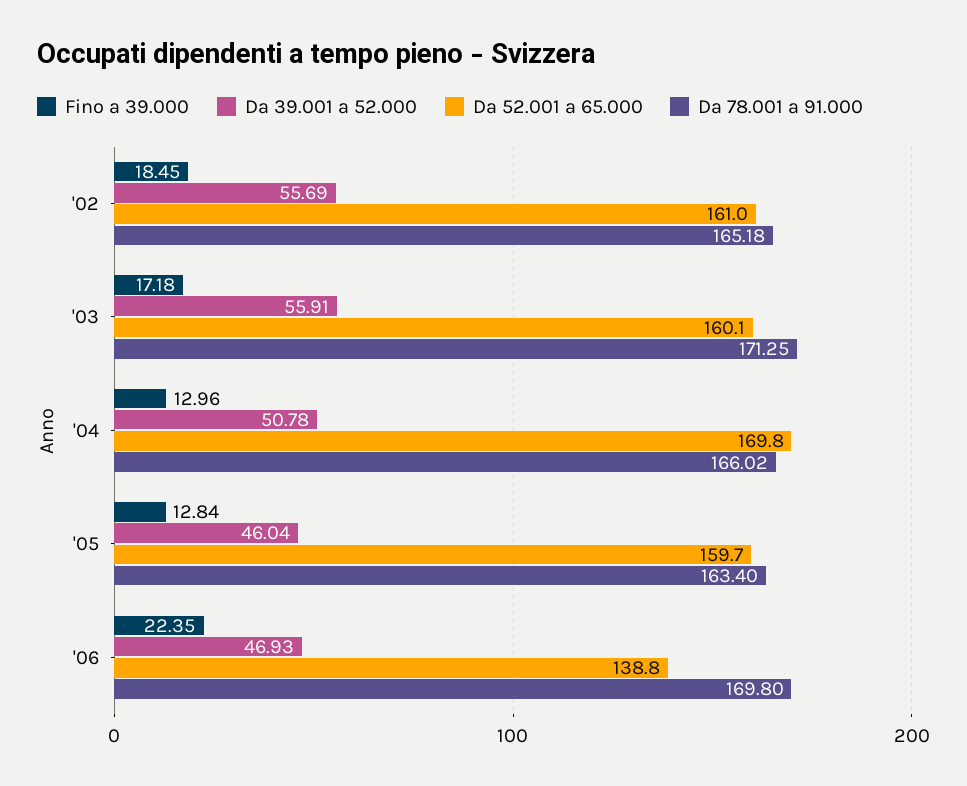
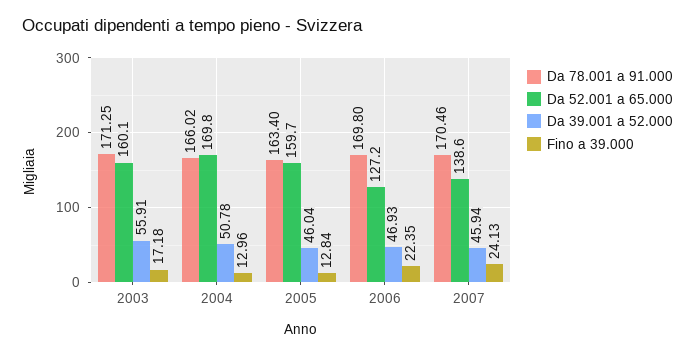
Fino a 39.000, '02: 18.45 -> none
Da 39.001 a 52.000, '02: 55.69 -> none
Da 52.001 a 65.000, '02: 161 -> none
Da 78.001 a 91.000, '02: 165.18 -> none
Da 52.001 a 65.000, '06: 138.8 -> 127.2
Da 78.001 a 91.000, 2007: none -> 170.46
Da 52.001 a 65.000, 2007: none -> 138.6
Da 39.001 a 52.000, 2007: none -> 45.94
Fino a 39.000, 2007: none -> 24.13

